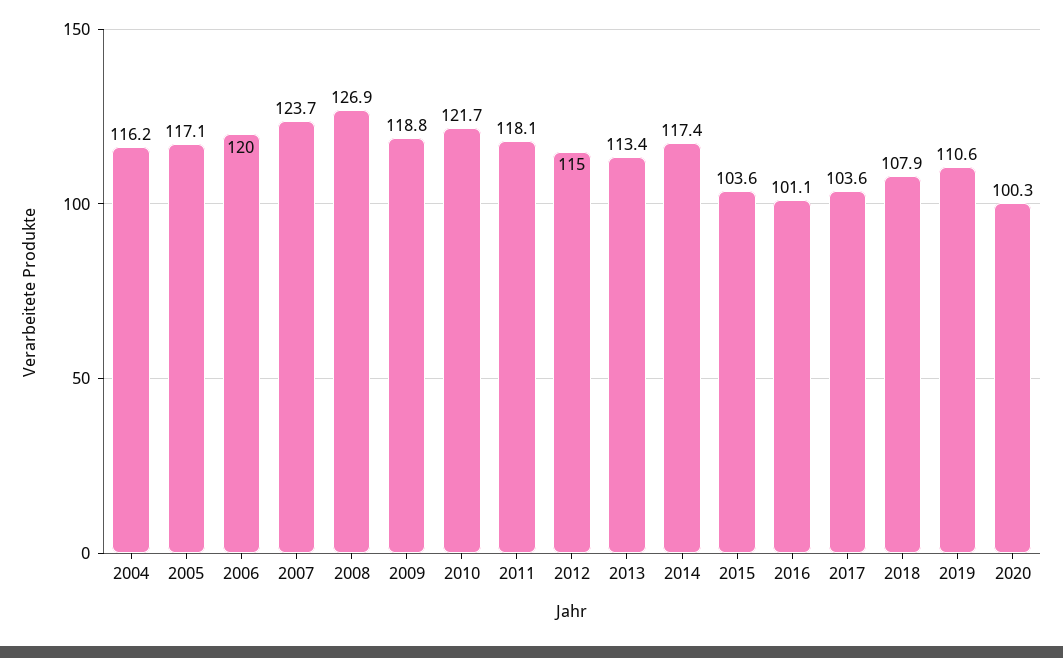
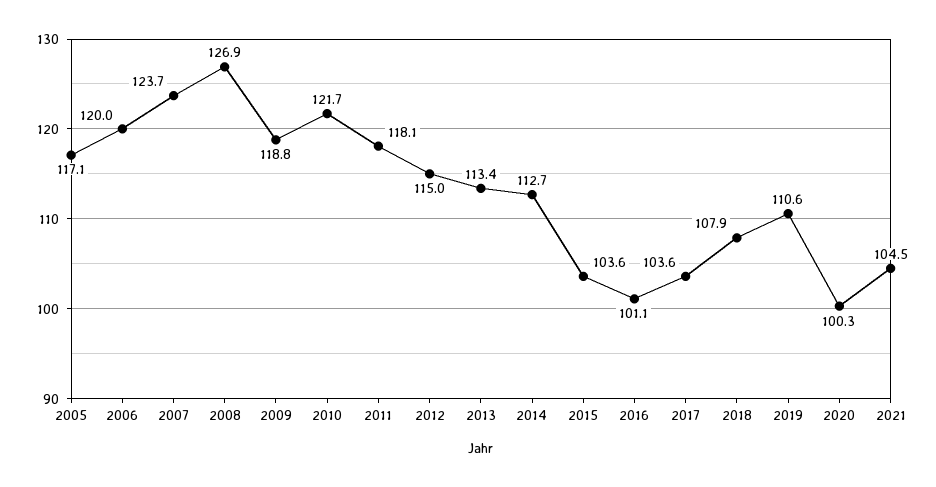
2004: 116.2 -> none
2014: 117.4 -> 112.7
2021: none -> 104.5

